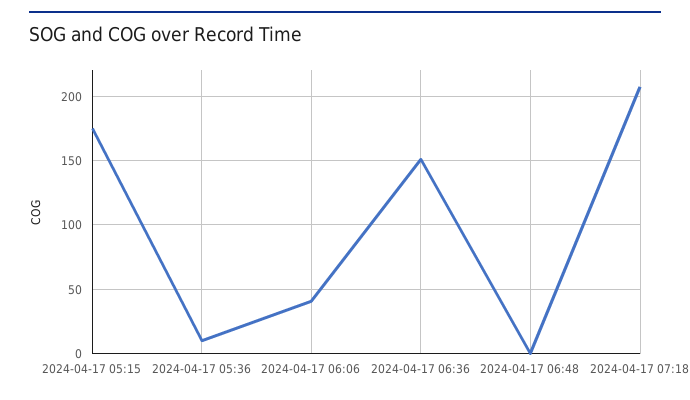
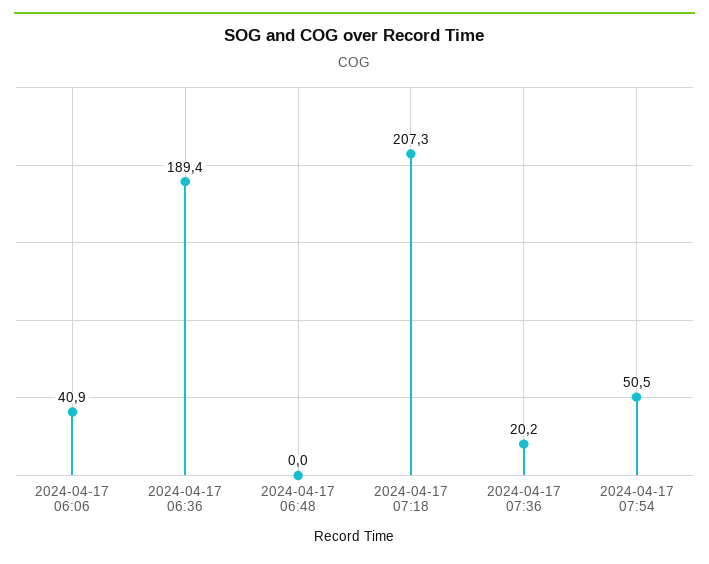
2024-04-17 05:15: 175 -> none
2024-04-17 05:36: 10 -> none
2024-04-17 06:36: 150 -> 189.4
2024-04-17 07:36: none -> 20.2
2024-04-17 07:54: none -> 50.5

